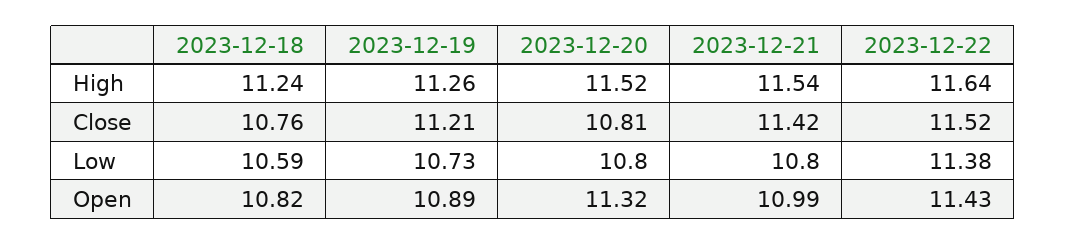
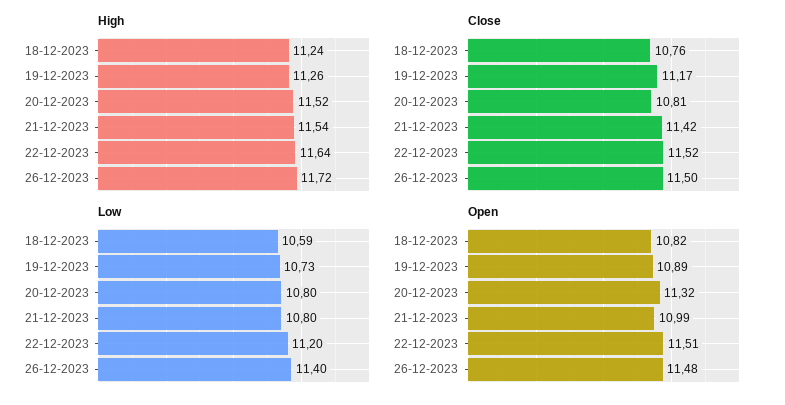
Close, 2023-12-19: 11.21 -> 11.17
Low, 2023-12-22: 11.38 -> 11.2
Open, 2023-12-22: 11.43 -> 11.51
High, 26-12-2023: none -> 11.72
Close, 26-12-2023: none -> 11.5
Low, 26-12-2023: none -> 11.4
Open, 26-12-2023: none -> 11.48

